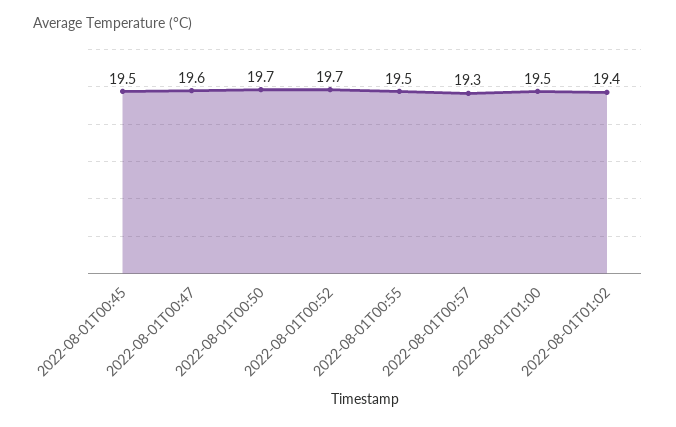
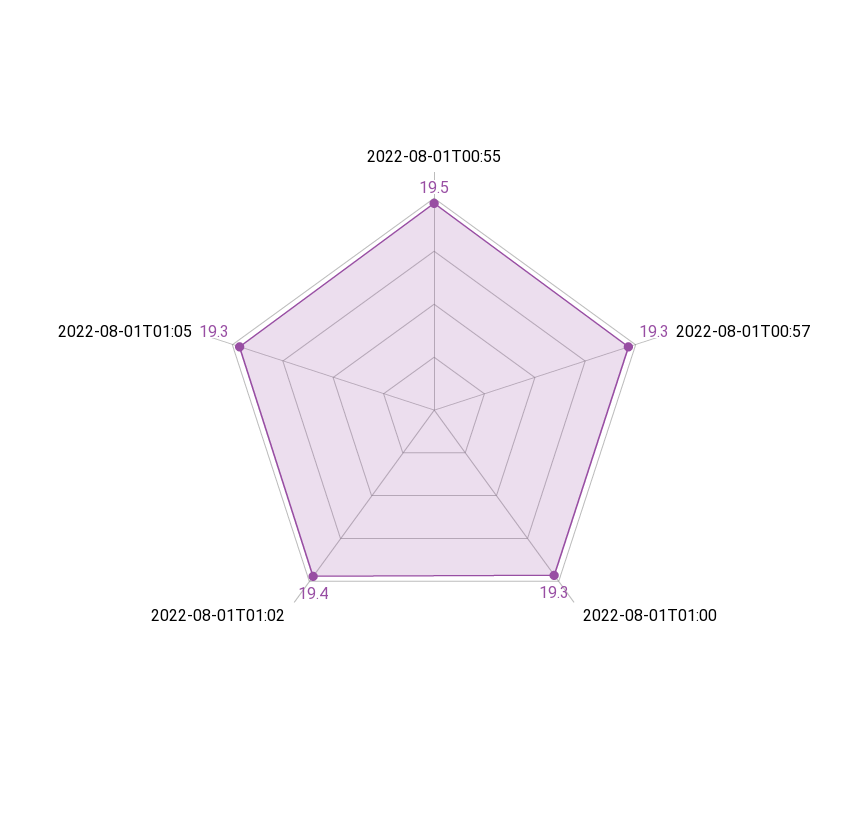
2022-08-01T00:45: 19.5 -> none
2022-08-01T00:47: 19.6 -> none
2022-08-01T00:50: 19.7 -> none
2022-08-01T00:52: 19.7 -> none
2022-08-01T01:00: 19.5 -> 19.3
2022-08-01T01:05: none -> 19.3

